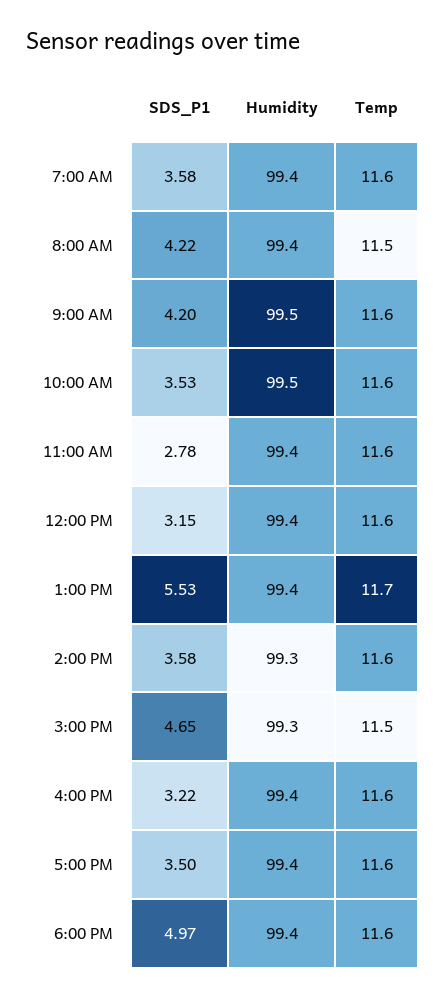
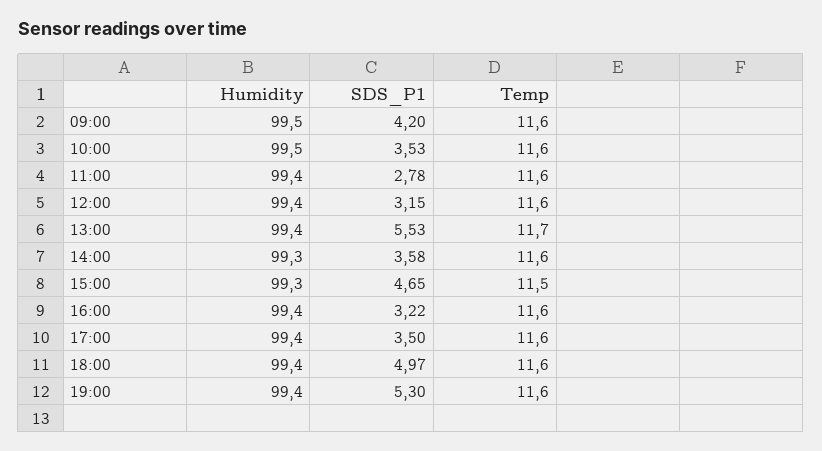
SDS_P1, 7:00 AM: 3.58 -> none
Humidity, 7:00 AM: 99.4 -> none
Temp, 7:00 AM: 11.6 -> none
SDS_P1, 8:00 AM: 4.22 -> none
Humidity, 8:00 AM: 99.4 -> none
Temp, 8:00 AM: 11.5 -> none
Humidity, 19:00: none -> 99.4
SDS_P1, 19:00: none -> 5.3
Temp, 19:00: none -> 11.6

